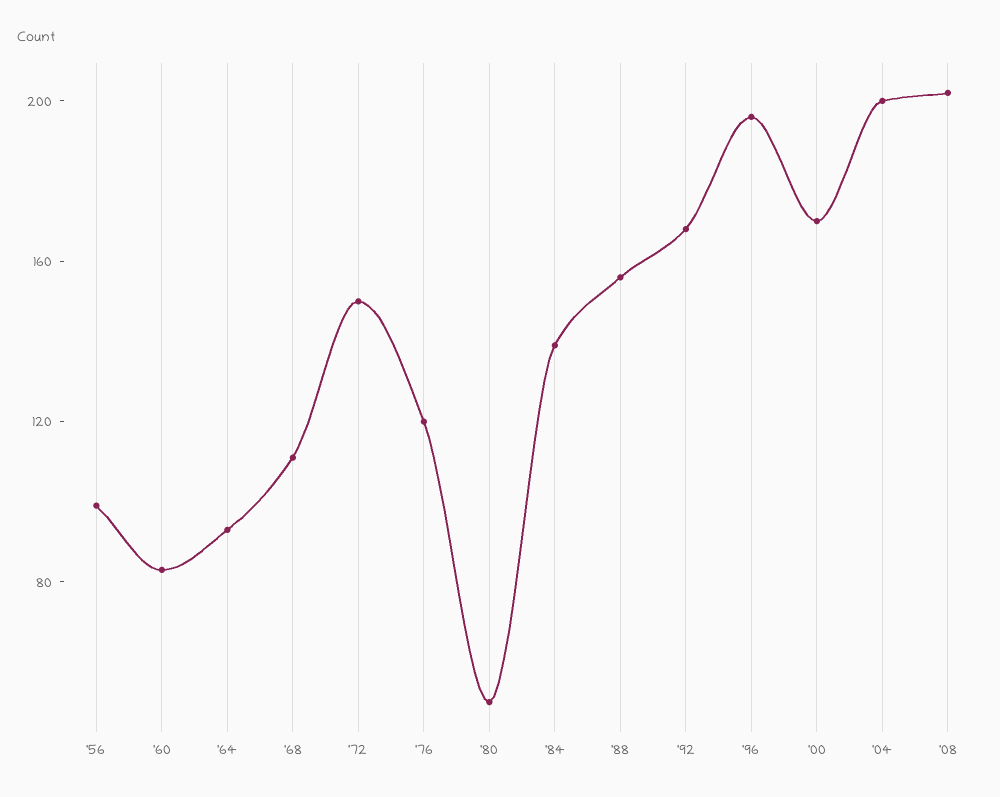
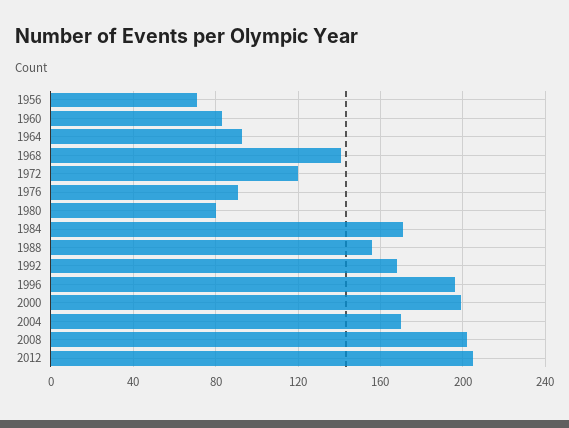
'56: 100 -> 70
'68: 110 -> 140
'72: 150 -> 120
'76: 120 -> 90
'80: 50 -> 80
'84: 140 -> 170
'00: 170 -> 200
'04: 200 -> 170
2012: none -> 205

